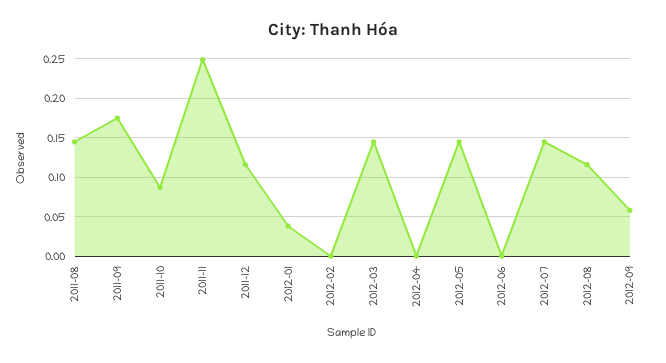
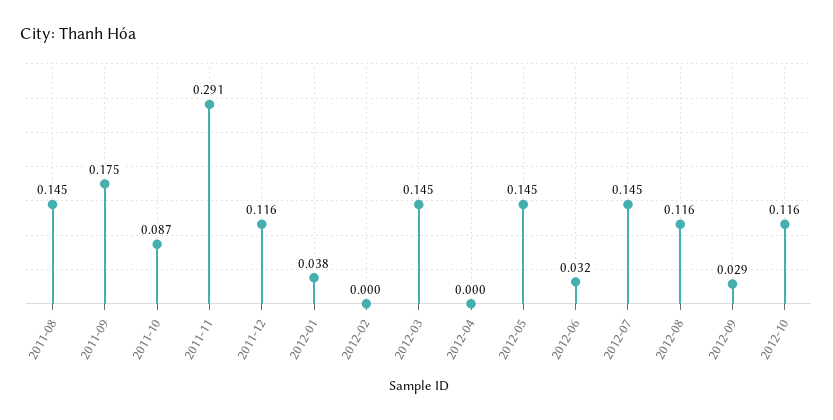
2011-11: 0.25 -> 0.291
2012-06: 0 -> 0.032
2012-09: 0.06 -> 0.029
2012-10: none -> 0.116

